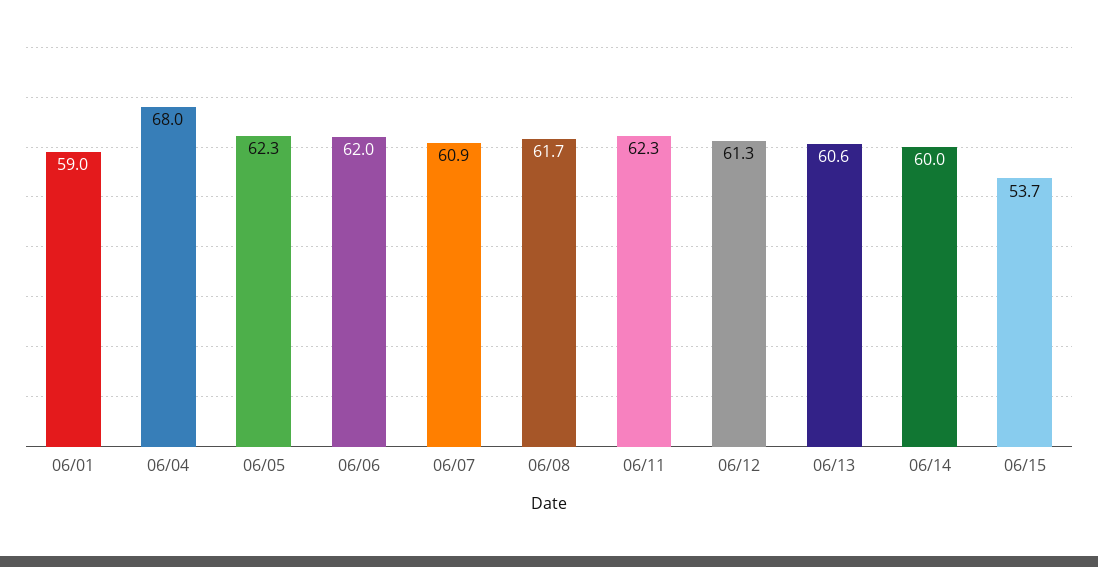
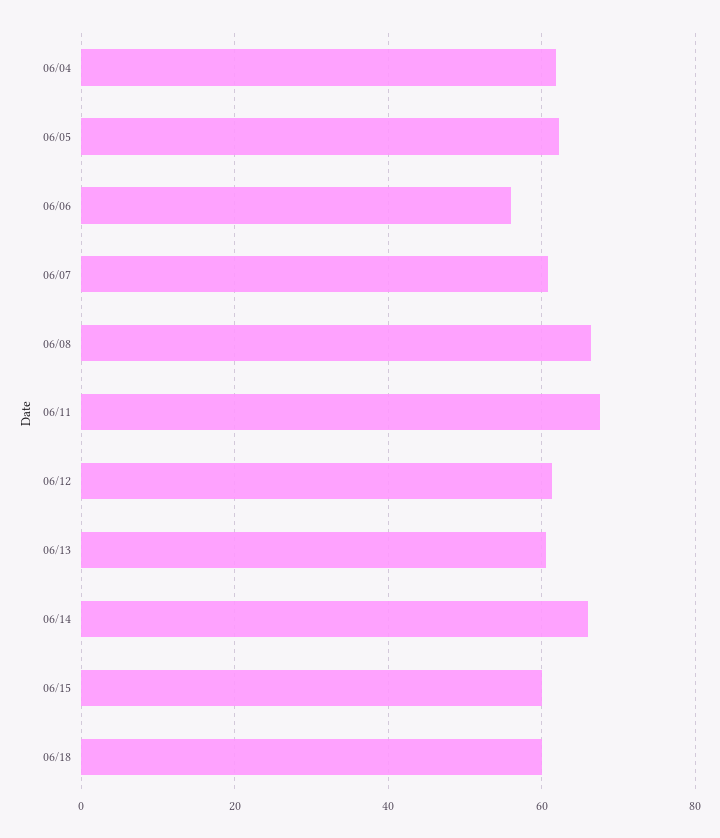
06/01: 59 -> none
06/04: 68 -> 62
06/06: 62 -> 56
06/08: 61.7 -> 66
06/11: 62.3 -> 68
06/14: 60 -> 66
06/15: 53.7 -> 60
06/18: none -> 60

